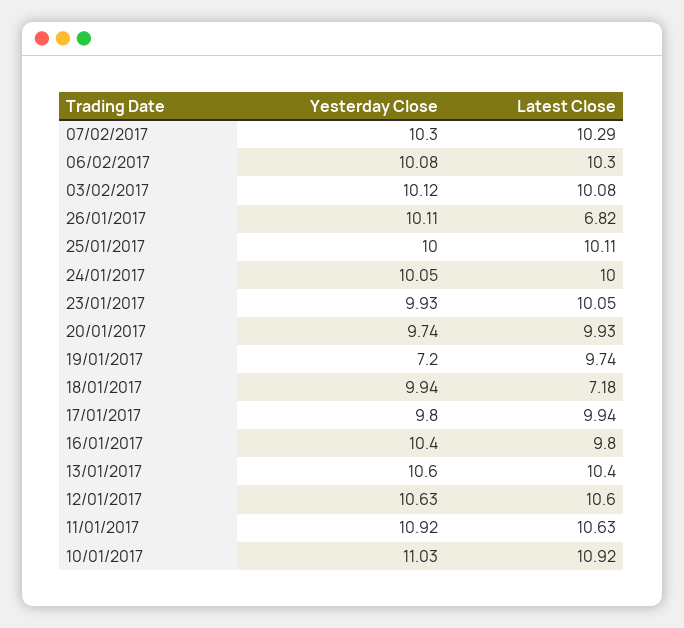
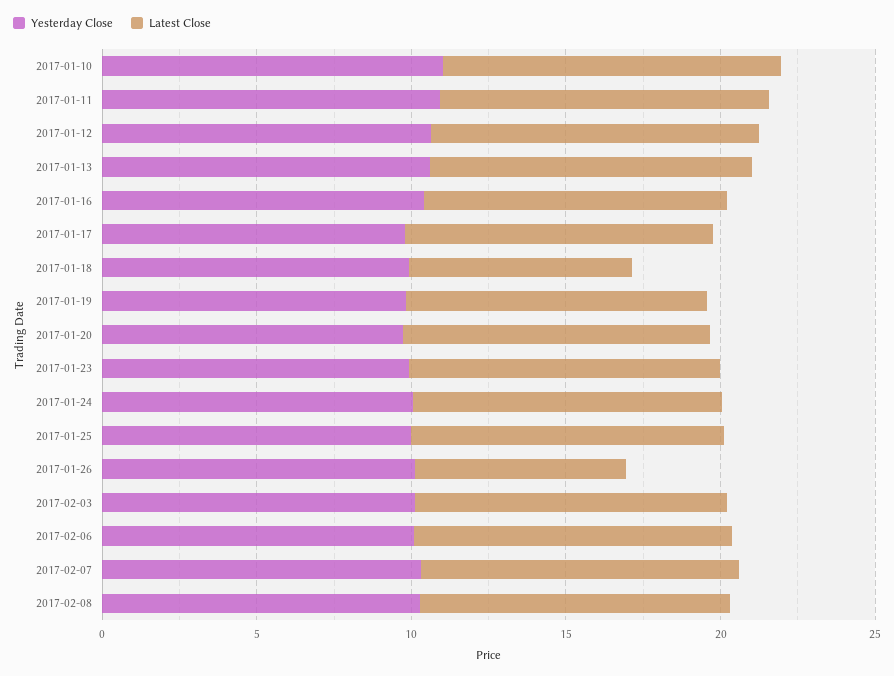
Yesterday Close, 19/01/2017: 7.2 -> 10
Yesterday Close, 2017-02-08: none -> 10
Latest Close, 2017-02-08: none -> 10

